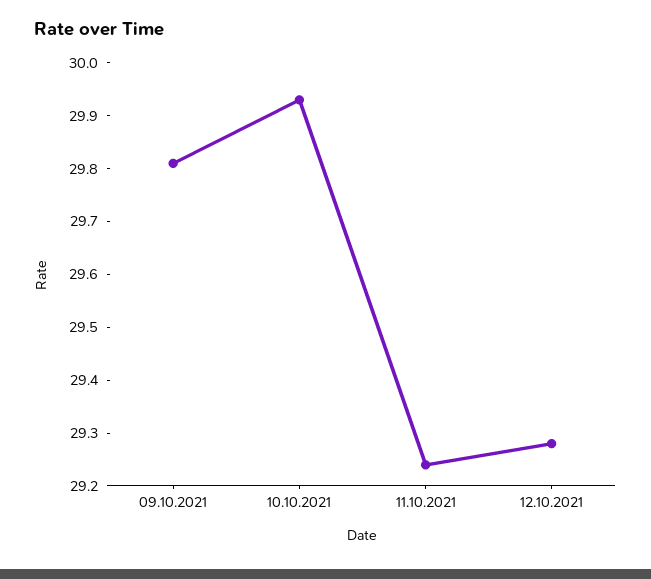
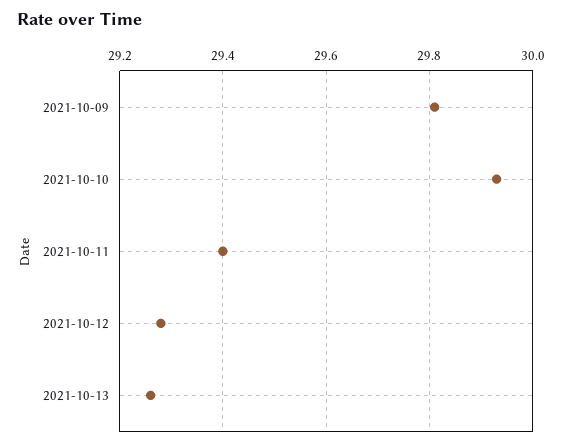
11.10.2021: 29.25 -> 29.4
2021-10-13: none -> 29.25

